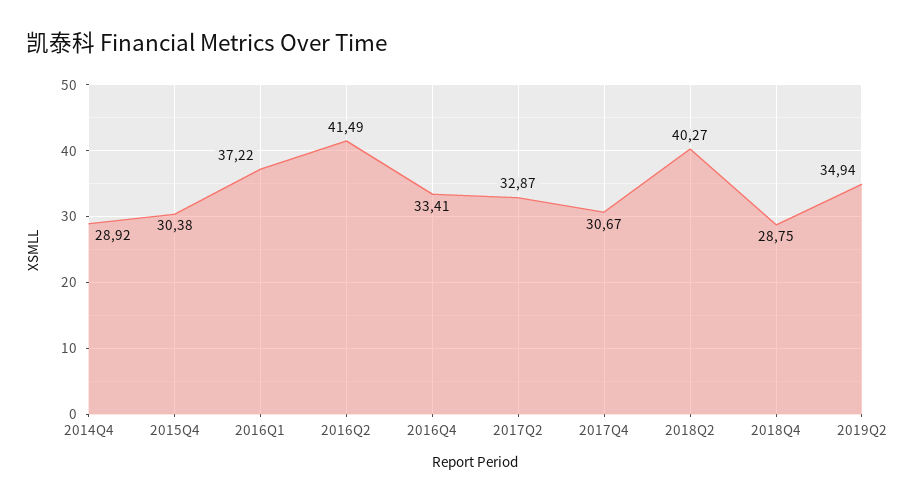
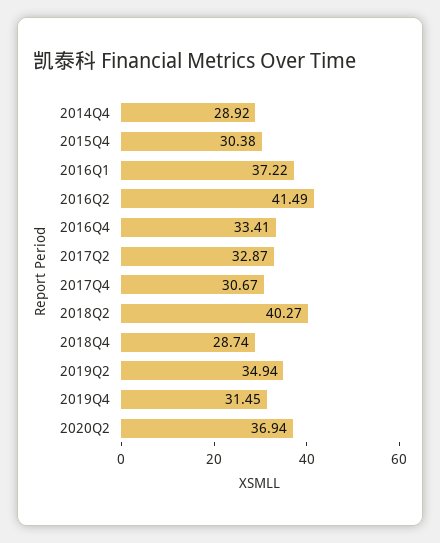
2018Q4: 28.75 -> 28.74
2019Q4: none -> 31.45
2020Q2: none -> 36.94

